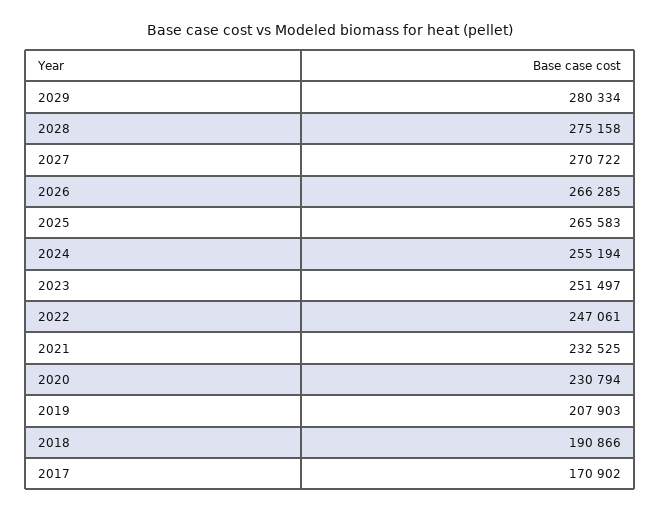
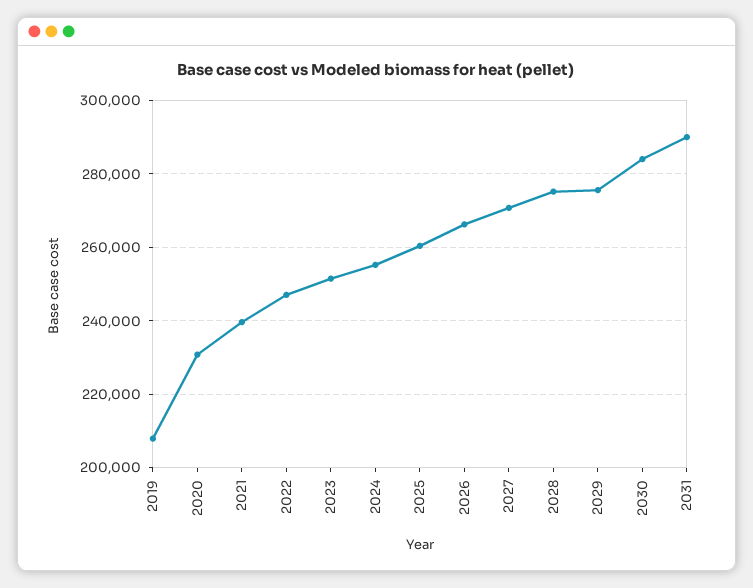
2029: 280334 -> 276000
2025: 265583 -> 260000
2021: 232525 -> 240000
2018: 190866 -> none
2017: 170902 -> none
2030: none -> 284000
2031: none -> 290000

